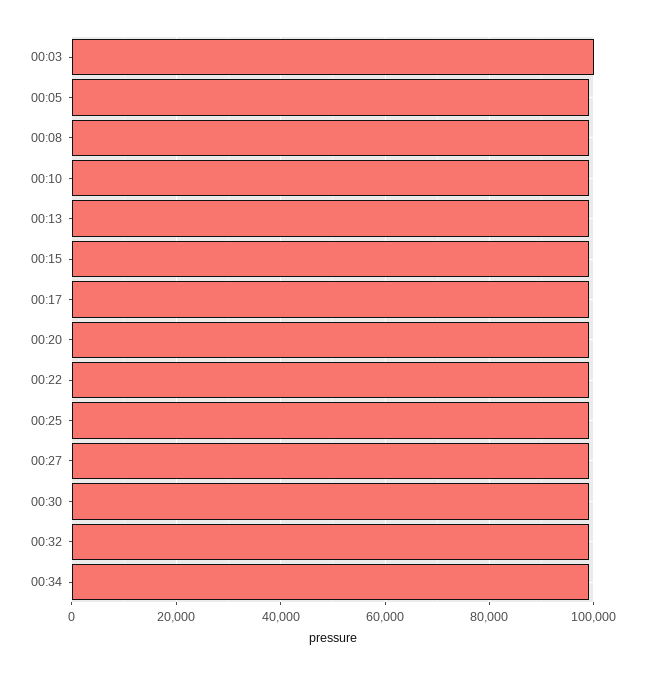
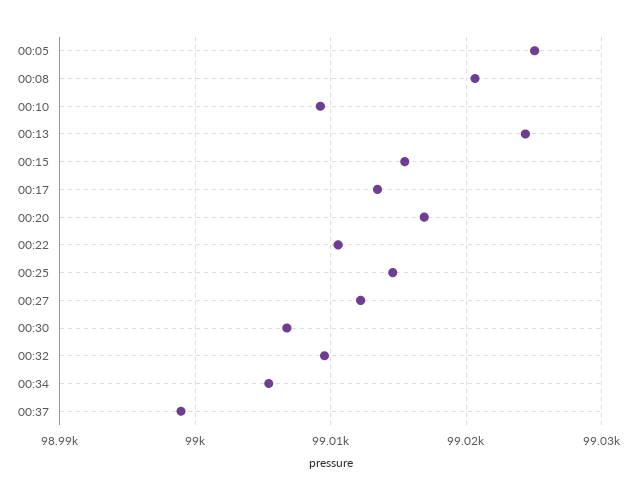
00:03: 100000 -> none
00:37: none -> 98999

